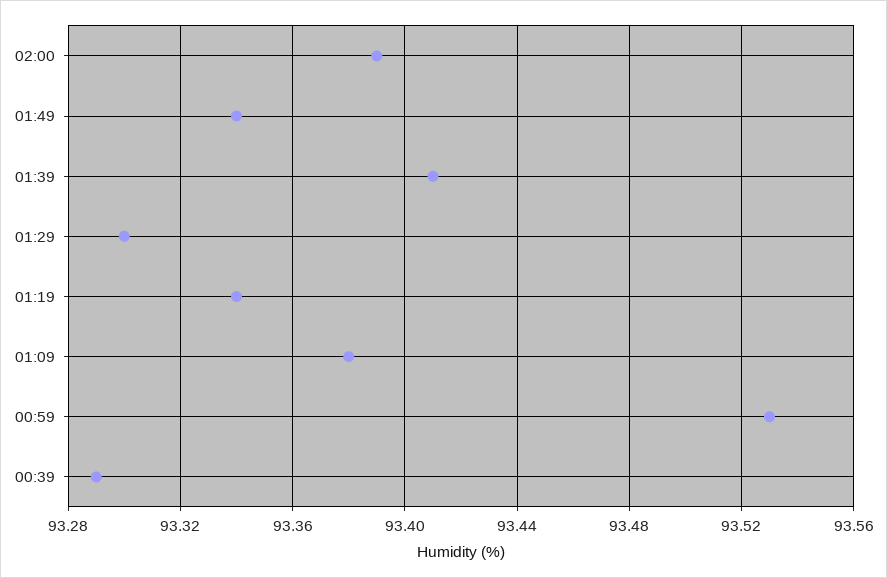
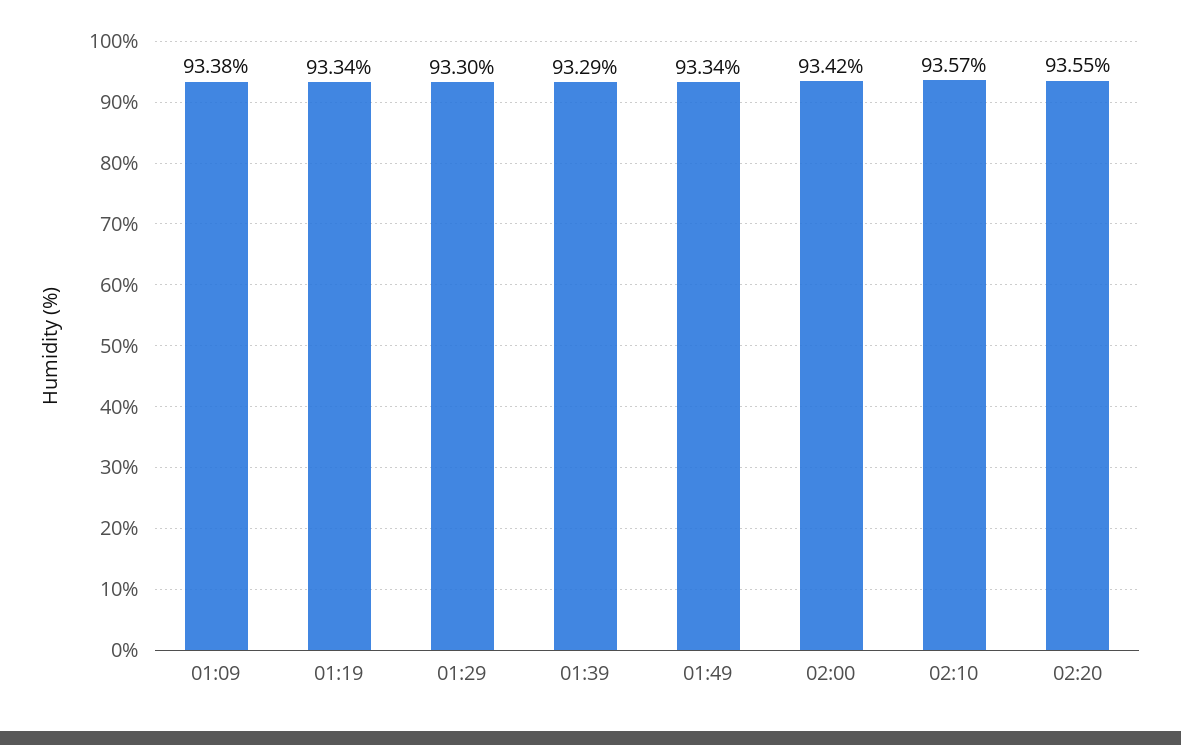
02:00: 93.39 -> 93.42
01:39: 93.41 -> 93.29
00:59: 93.53 -> none
00:39: 93.29 -> none
02:10: none -> 93.57
02:20: none -> 93.55

